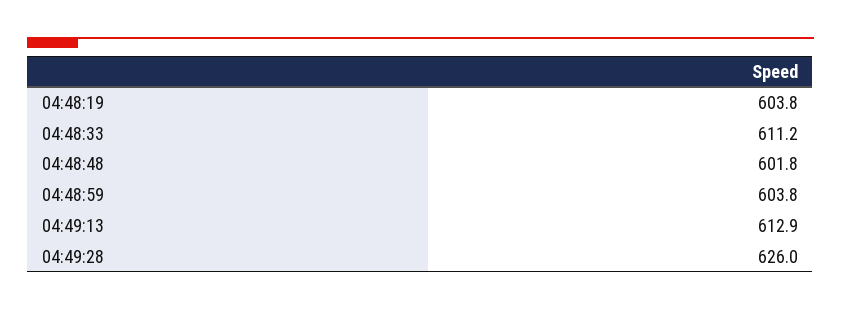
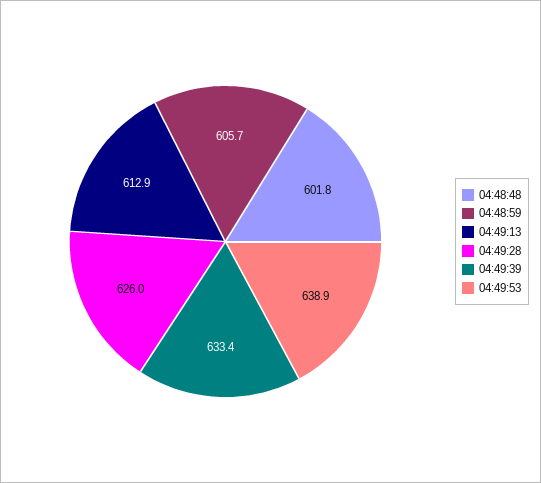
04:48:19: 603.8 -> none
04:48:33: 611.2 -> none
04:48:59: 603.8 -> 605.7
04:49:39: none -> 633.4
04:49:53: none -> 638.9

